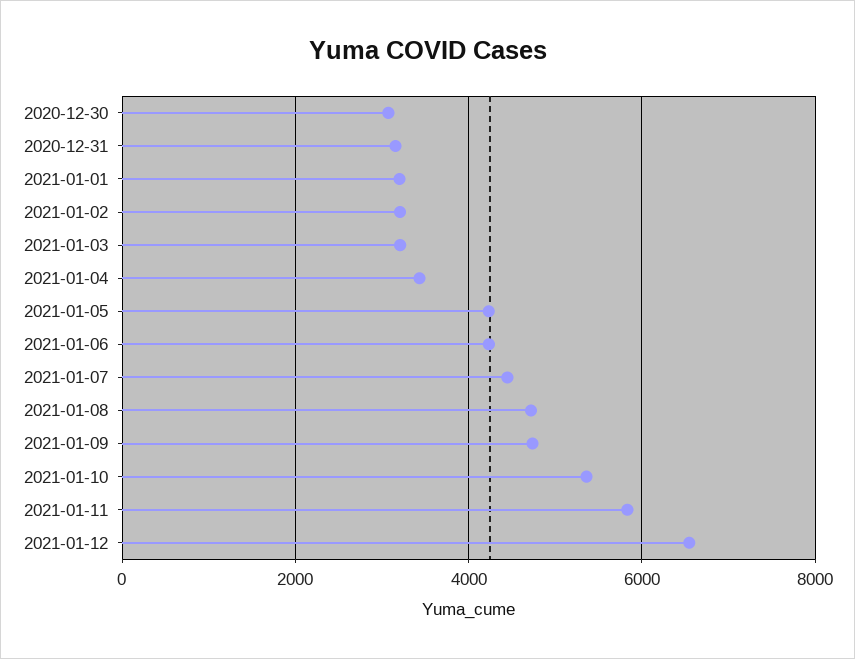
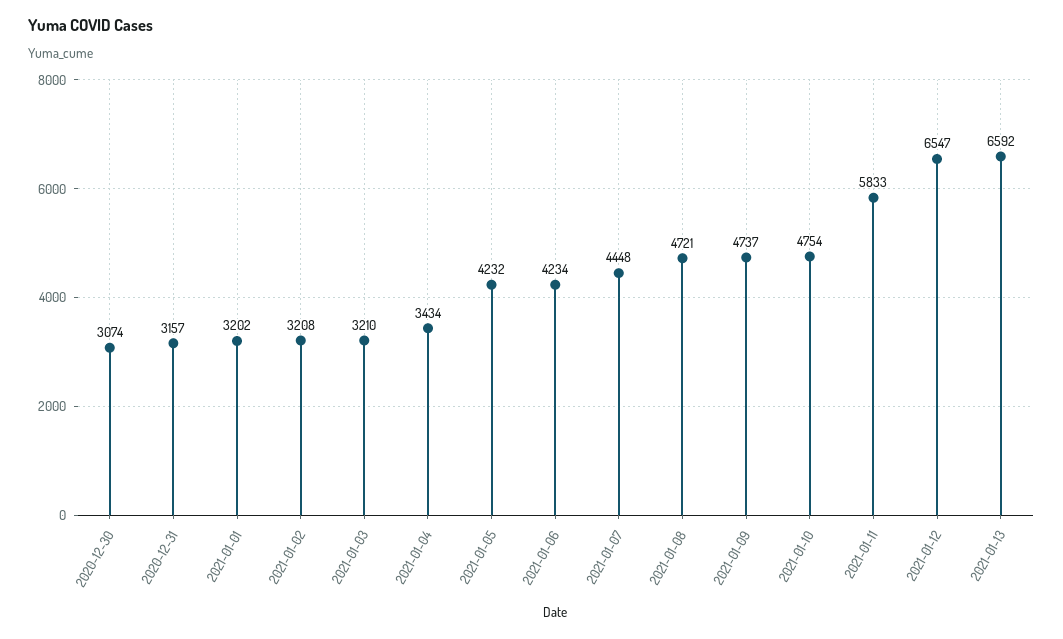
2021-01-10: 5400 -> 4754
2021-01-13: none -> 6592

